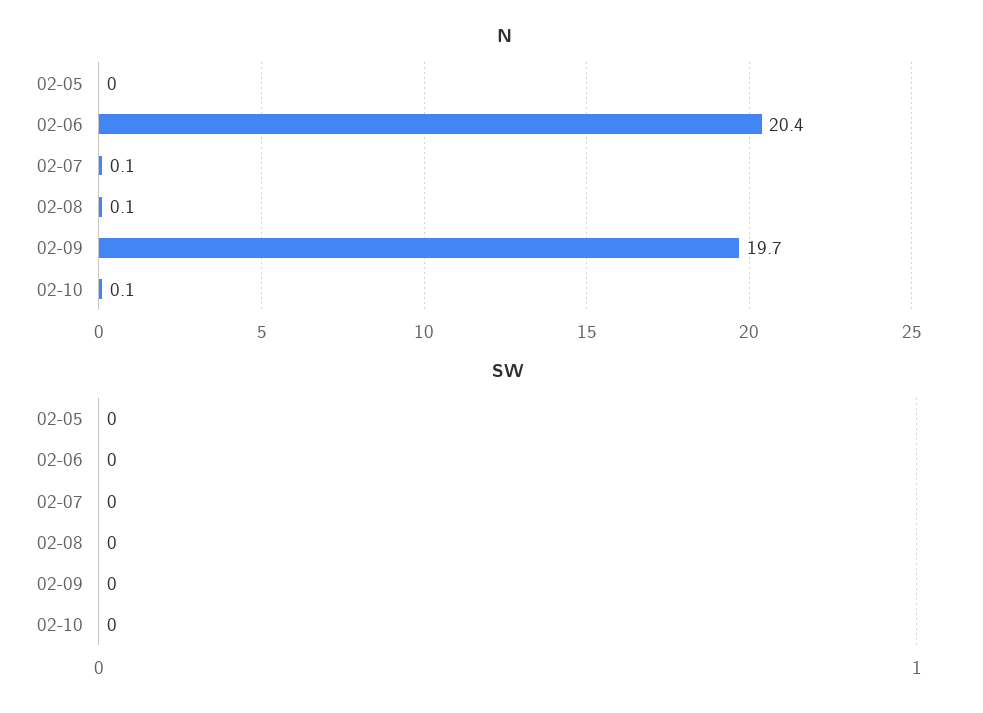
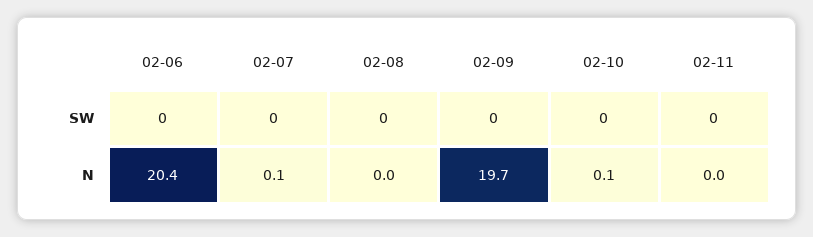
N, 02-05: 0 -> none
N, 02-08: 0.1 -> 0
SW, 02-05: 0 -> none
SW, 02-11: none -> 0
N, 02-11: none -> 0

